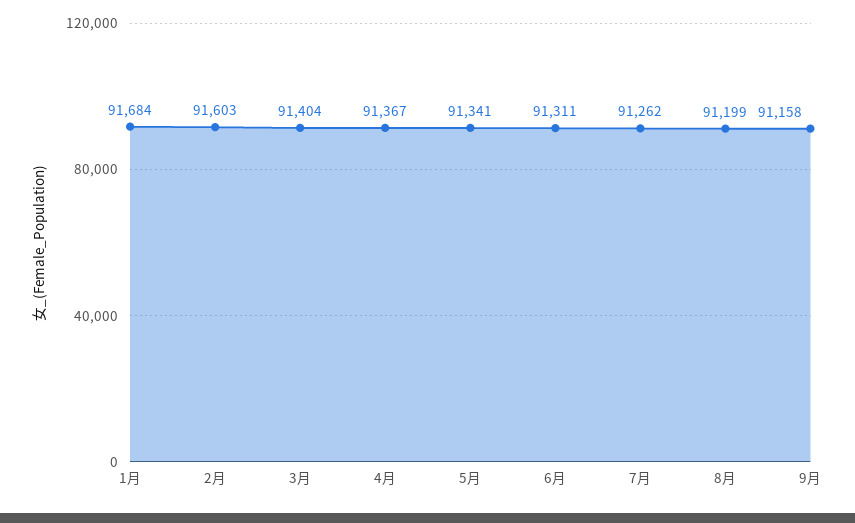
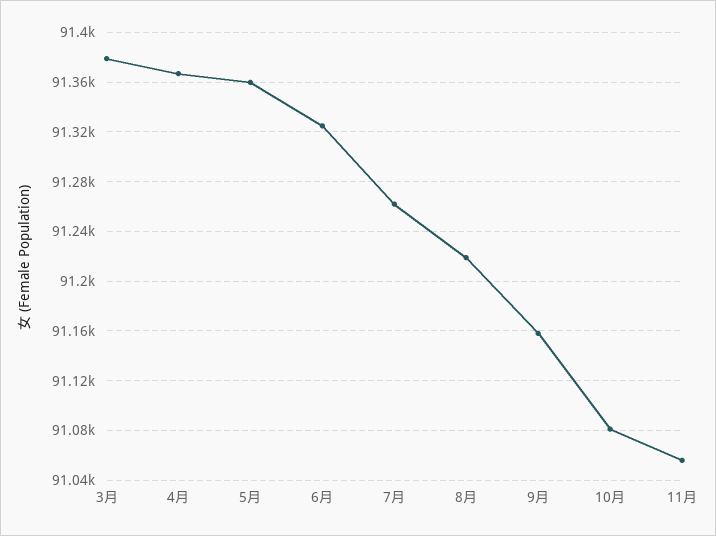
1月: 91684 -> none
2月: 91603 -> none
3月: 91404 -> 91380
5月: 91341 -> 91360
6月: 91311 -> 91325
8月: 91199 -> 91220
10月: none -> 91080
11月: none -> 91055

